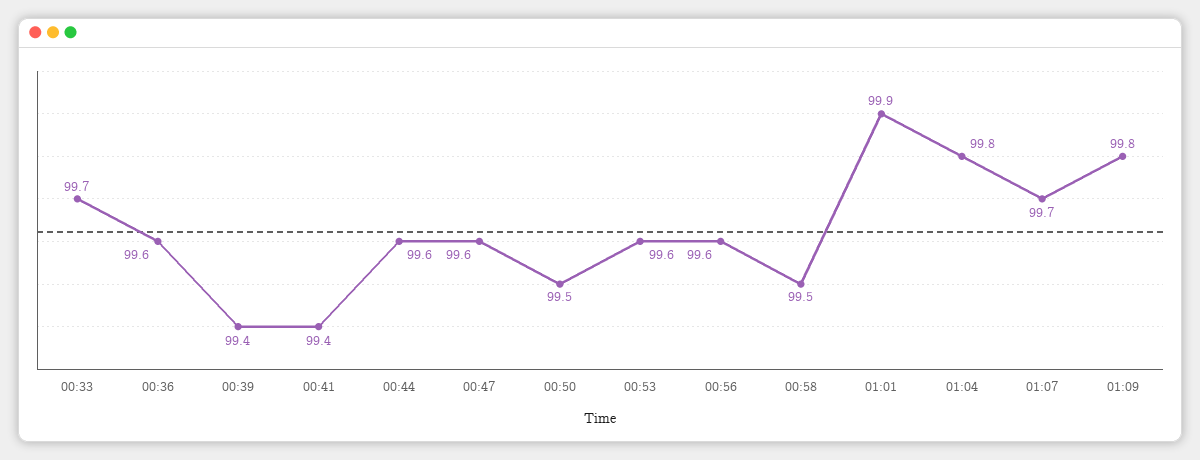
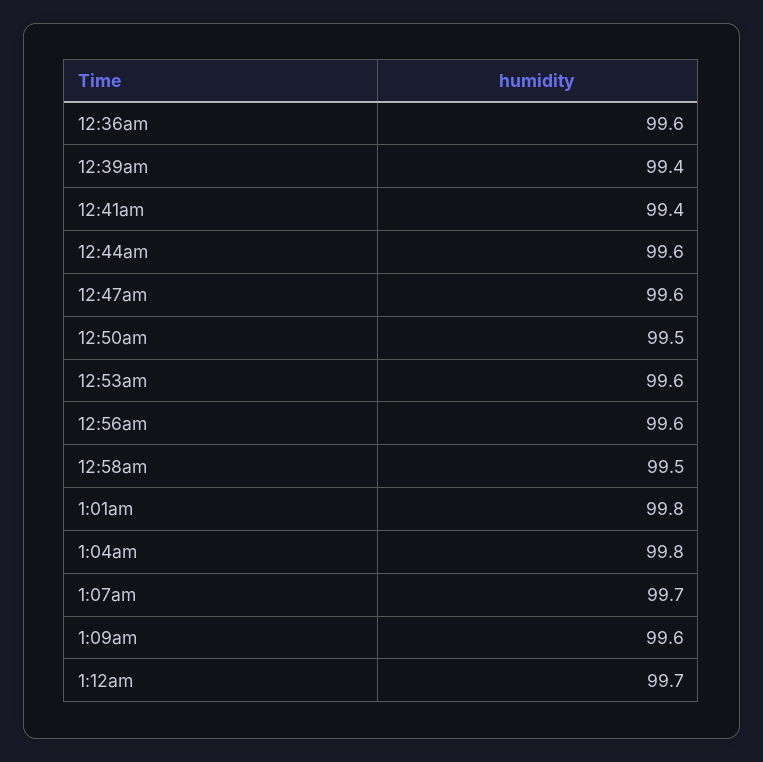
00:33: 99.7 -> none
01:01: 99.9 -> 99.8
01:09: 99.8 -> 99.6
1:12am: none -> 99.7

